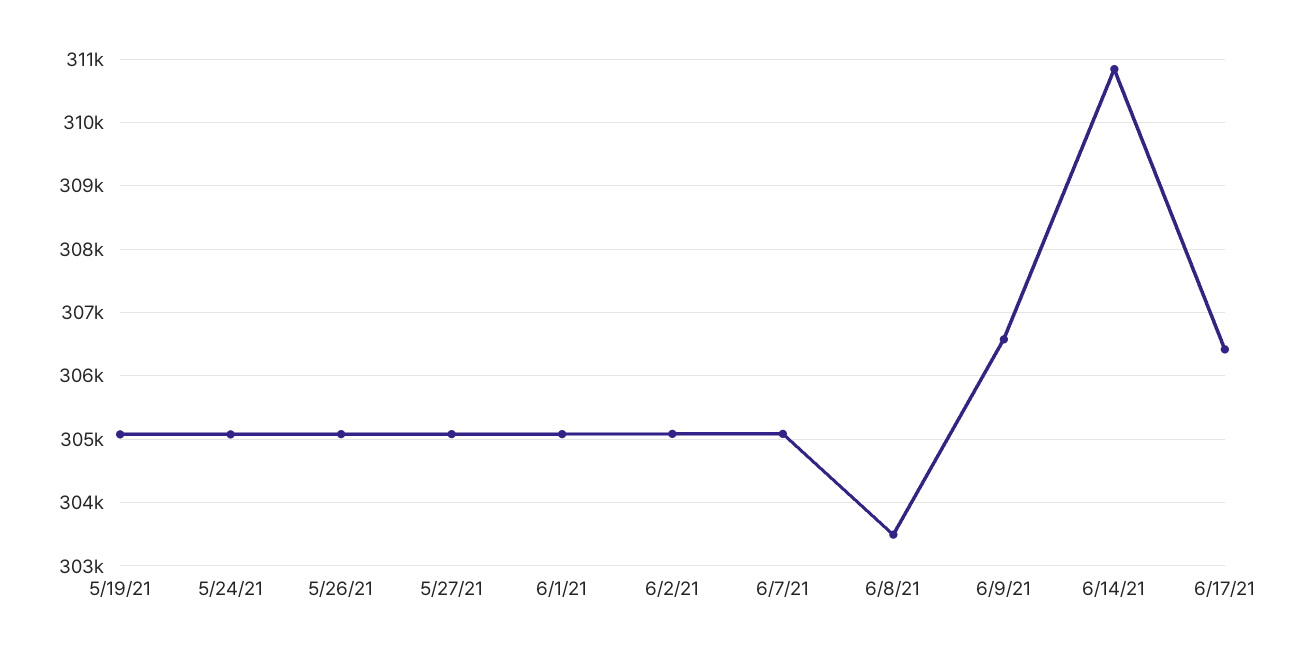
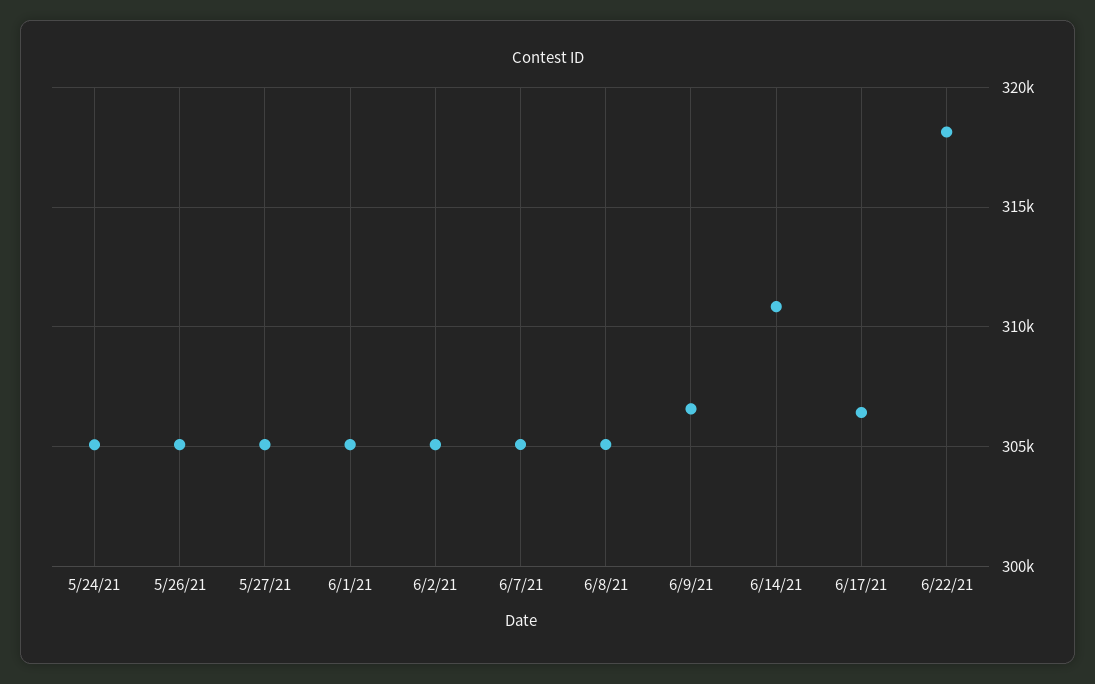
5/19/21: 305100 -> none
6/8/21: 303500 -> 305000
6/22/21: none -> 318000

